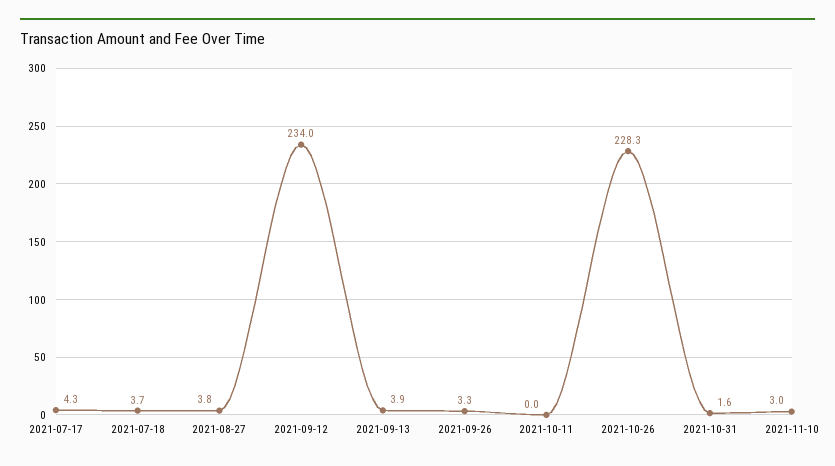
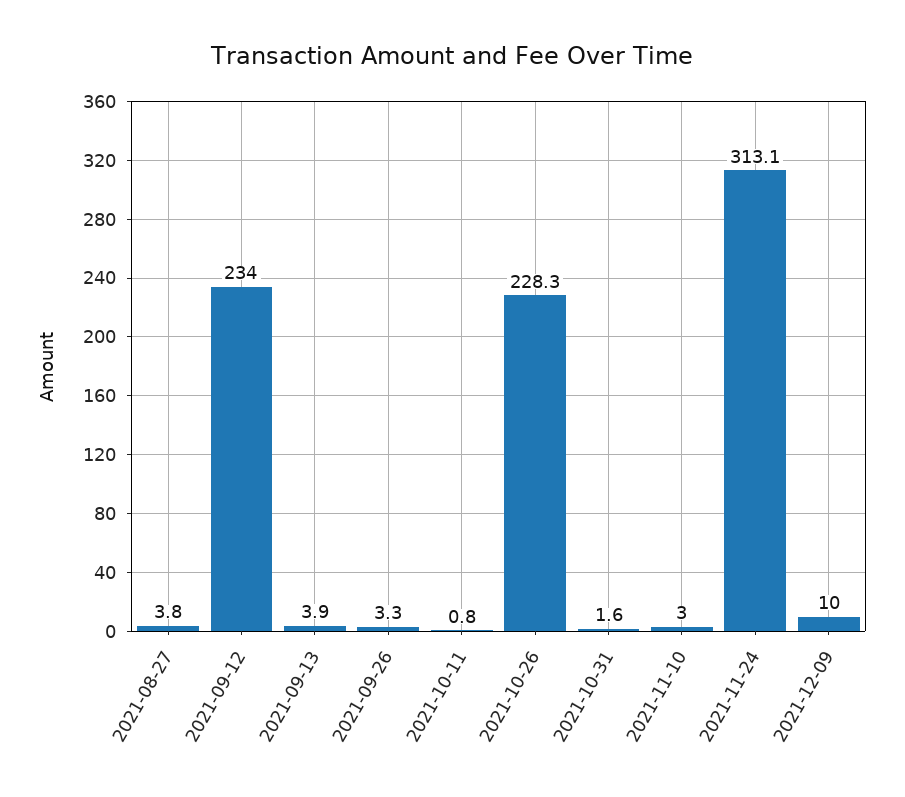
2021-07-17: 4.3 -> none
2021-07-18: 3.7 -> none
2021-10-11: 0 -> 0.8
2021-11-24: none -> 313.1
2021-12-09: none -> 10

